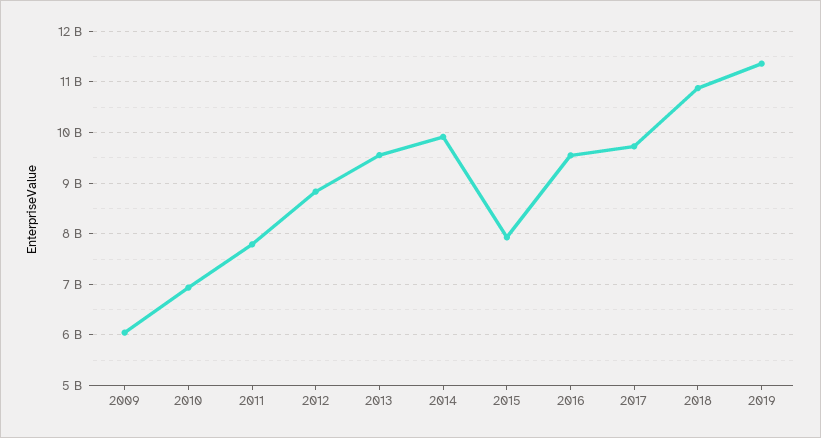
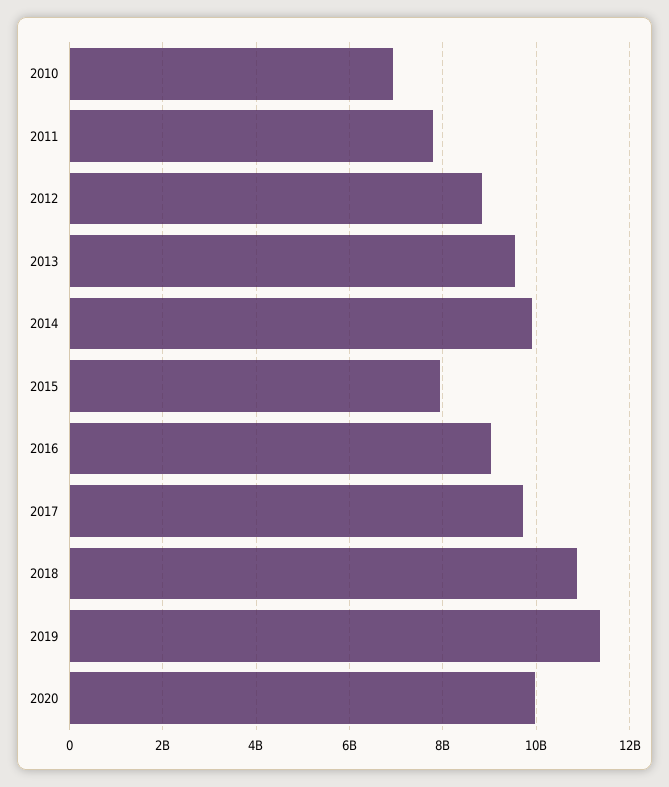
2009: 6000000000 -> none
2016: 9600000000 -> 9000000000
2020: none -> 10000000000

